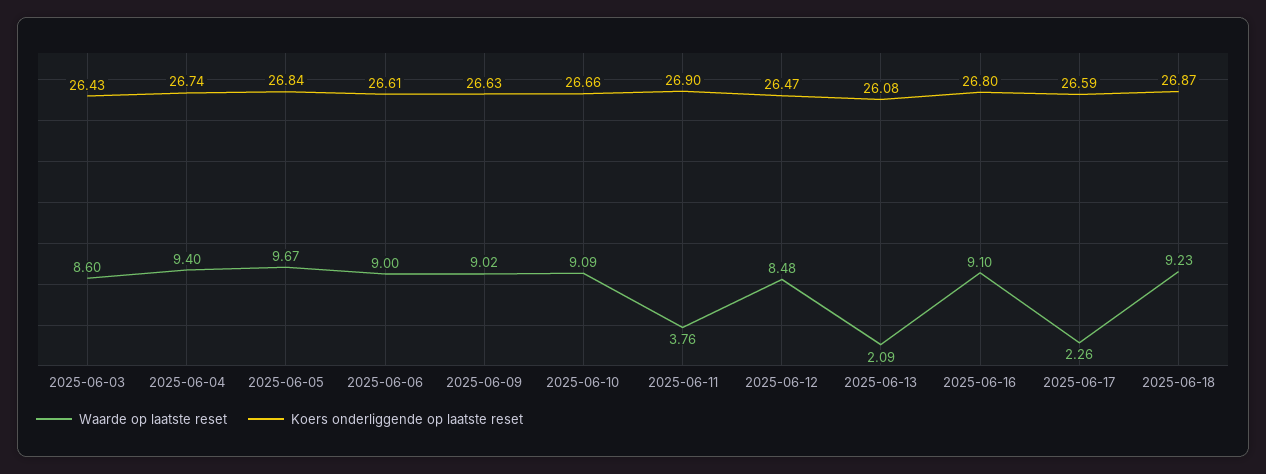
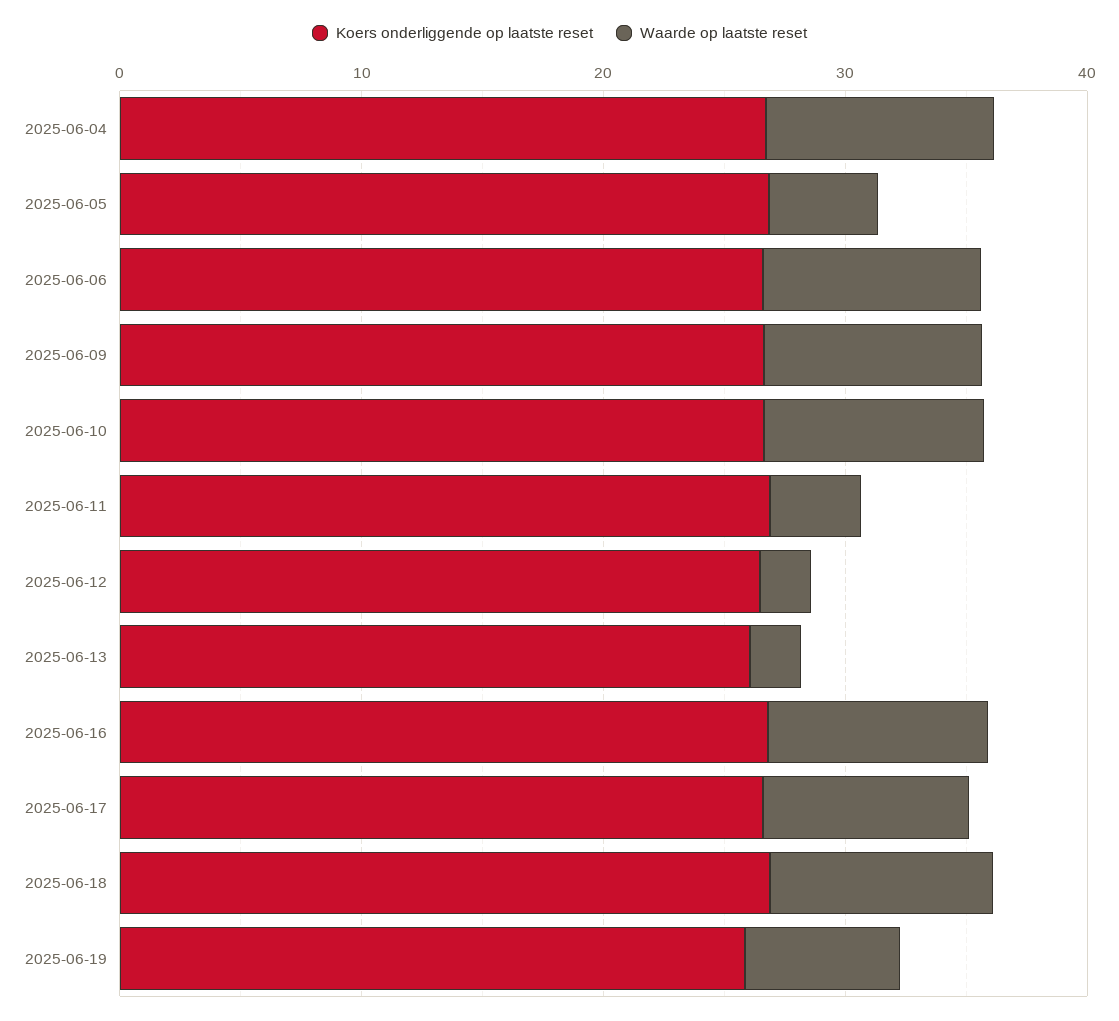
Waarde op laatste reset, 2025-06-03: 8.6 -> none
Koers onderliggende op laatste reset, 2025-06-03: 26.43 -> none
Waarde op laatste reset, 2025-06-05: 9.67 -> 4
Waarde op laatste reset, 2025-06-12: 8.48 -> 2
Waarde op laatste reset, 2025-06-17: 2.26 -> 8
Koers onderliggende op laatste reset, 2025-06-19: none -> 26
Waarde op laatste reset, 2025-06-19: none -> 6

